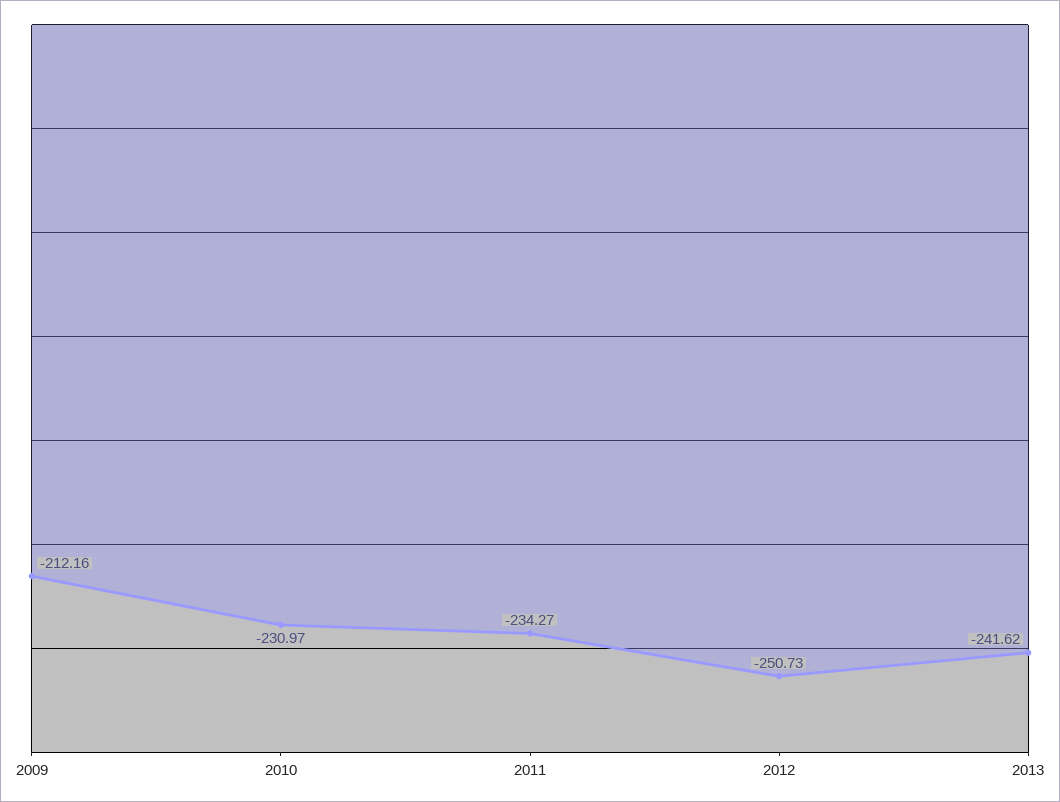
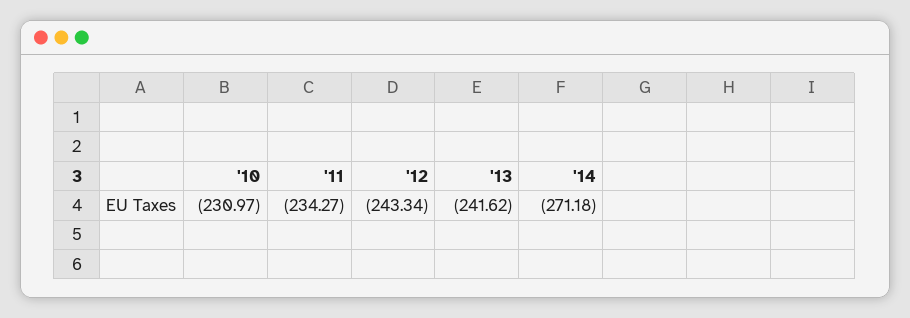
2009: -212.16 -> none
2012: -250.73 -> -243.34
'14: none -> -271.18

